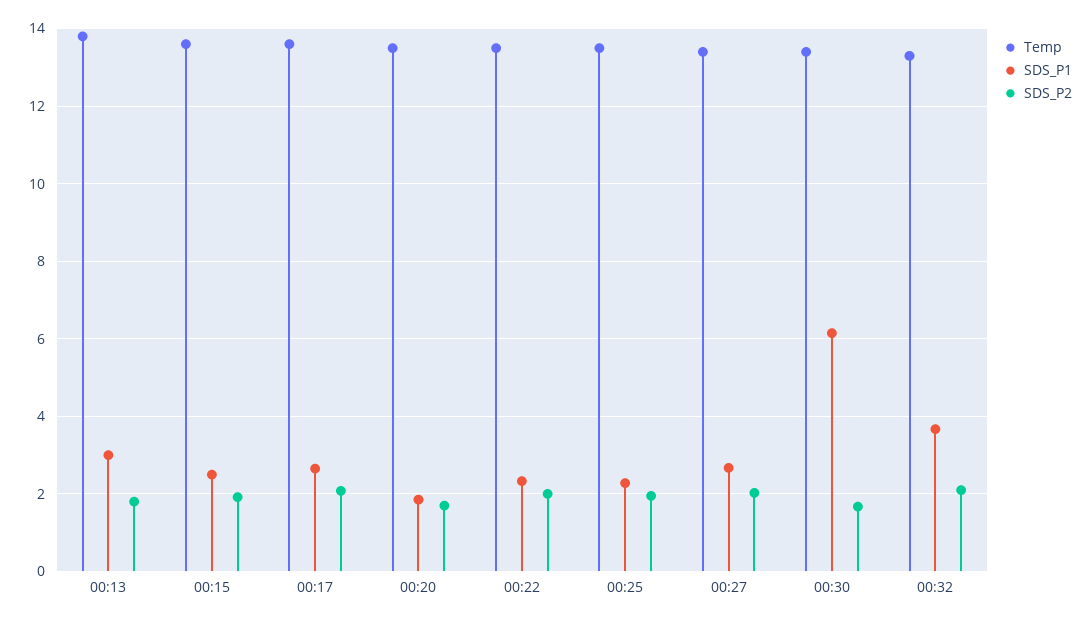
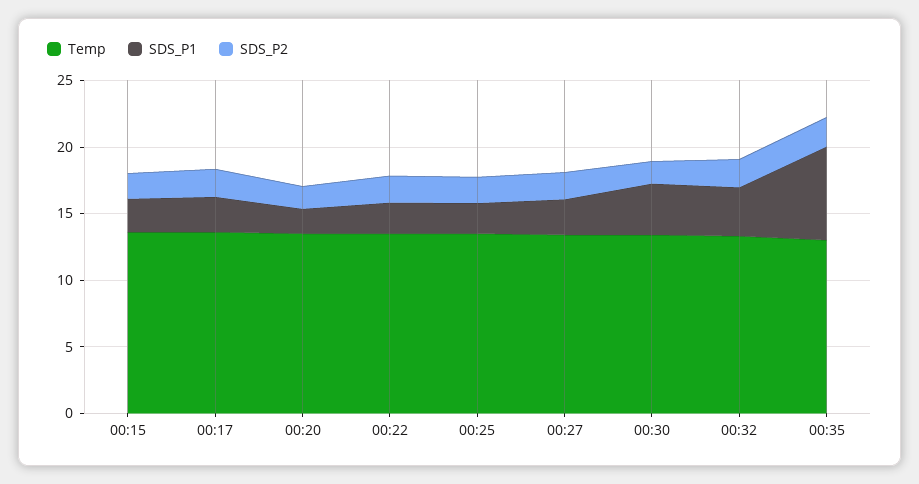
Temp, 00:13: 13.8 -> none
SDS_P1, 00:13: 3 -> none
SDS_P2, 00:13: 1.8 -> none
SDS_P1, 00:30: 6.2 -> 4
Temp, 00:35: none -> 13
SDS_P1, 00:35: none -> 7
SDS_P2, 00:35: none -> 2

